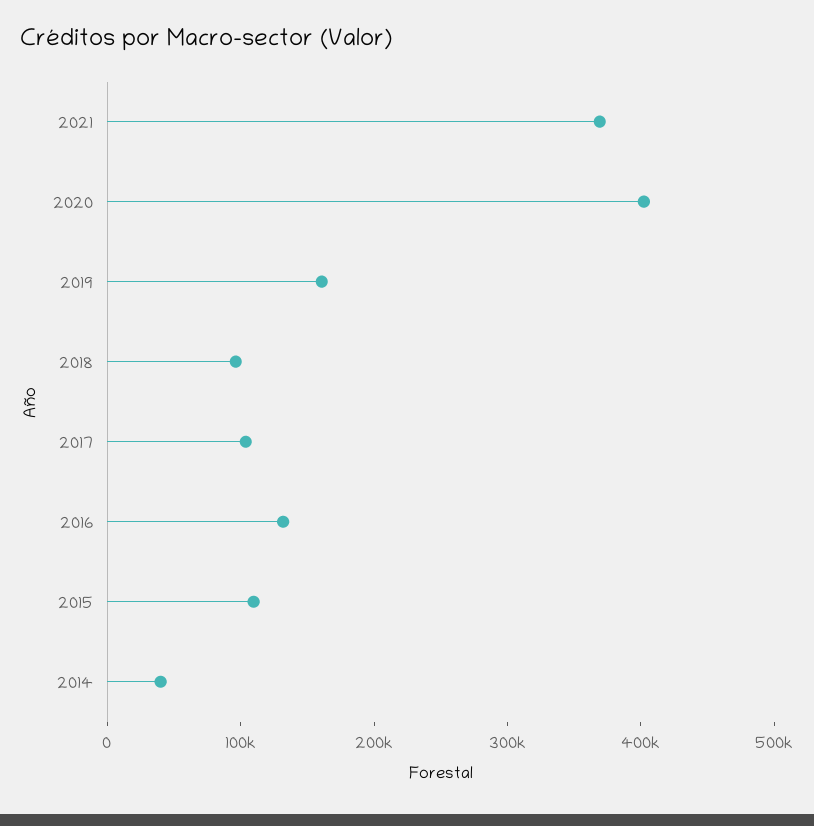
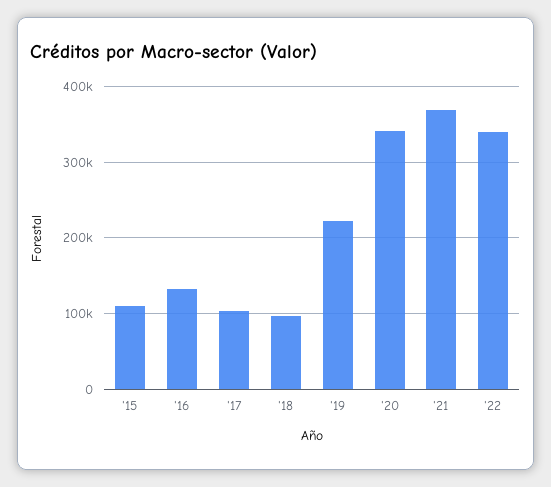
2020: 400000 -> 340000
2019: 160000 -> 220000
2014: 40000 -> none
'22: none -> 340000

